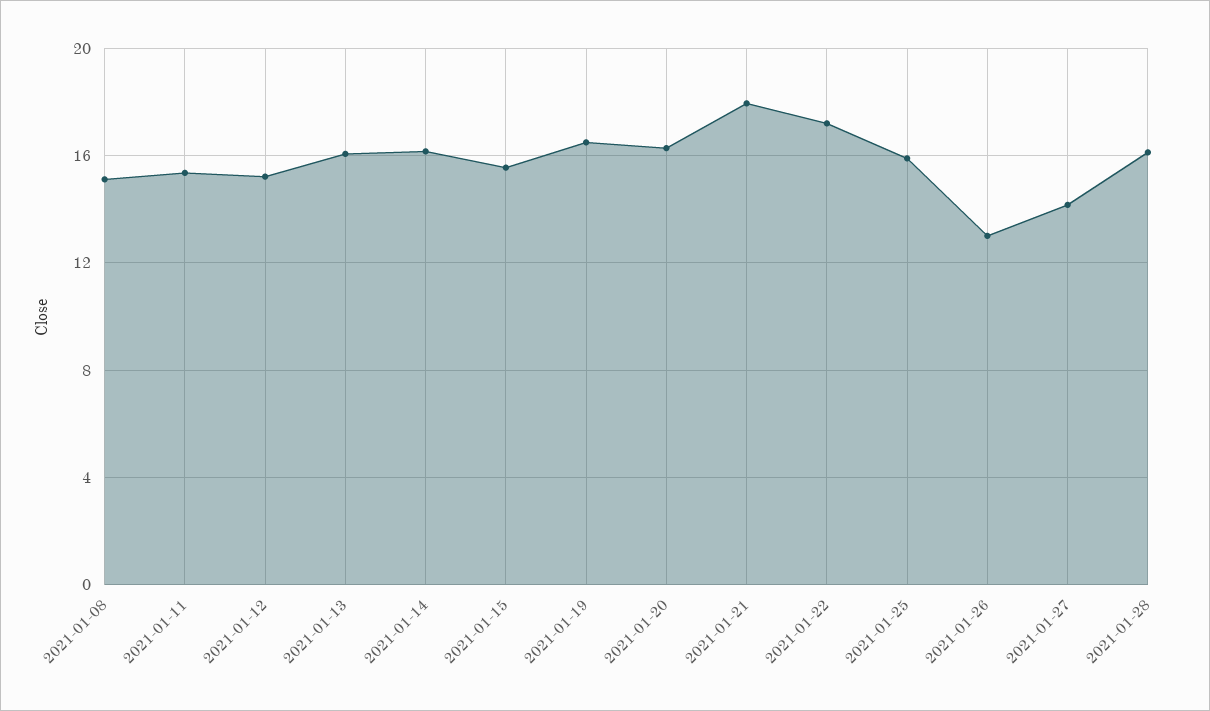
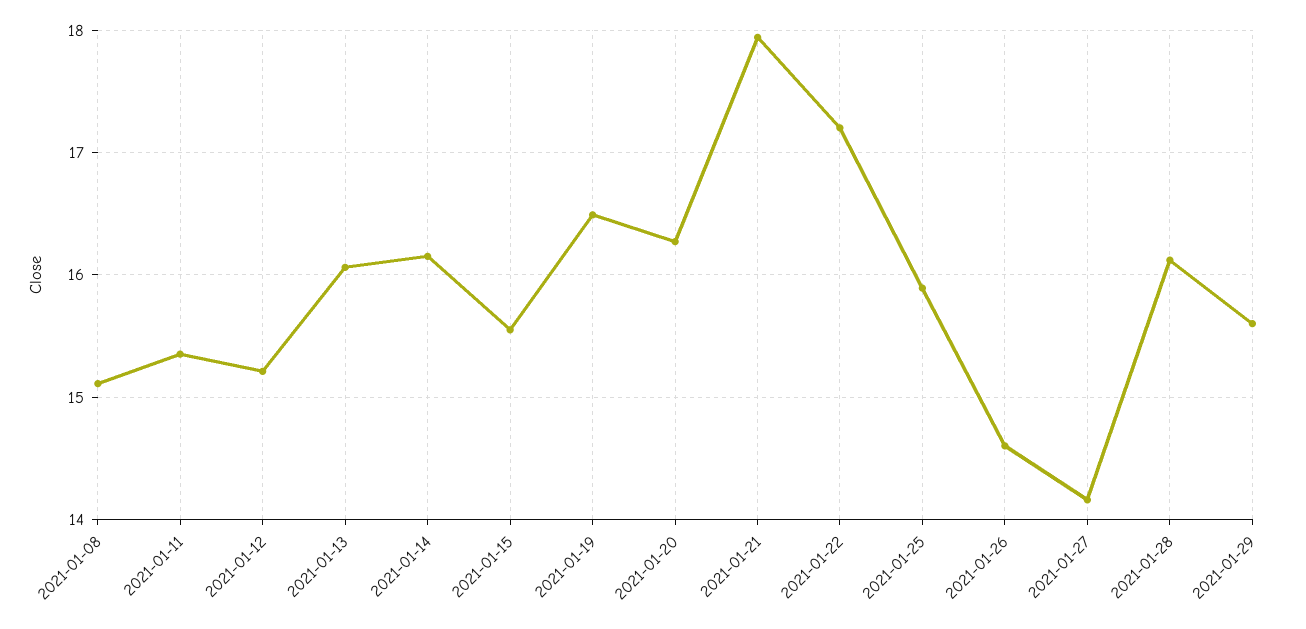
2021-01-26: 13 -> 14.6
2021-01-29: none -> 15.6

